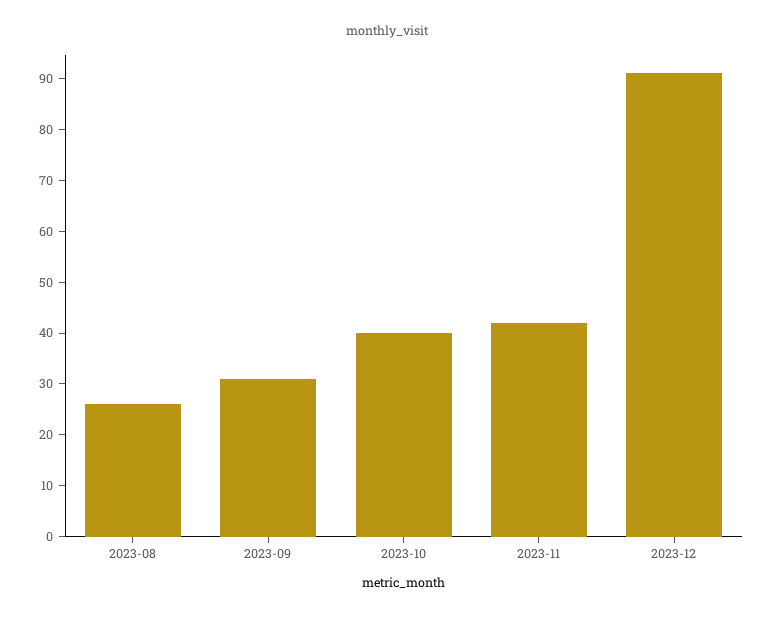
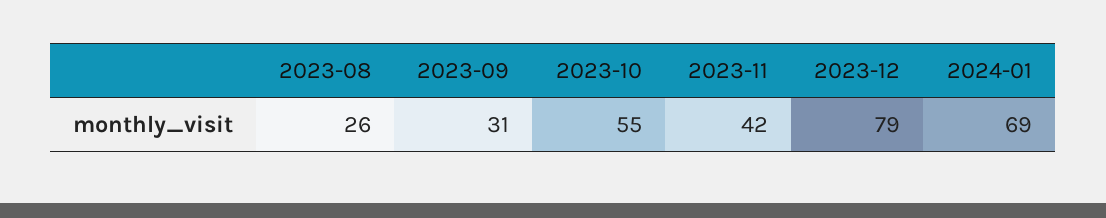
2023-10: 40 -> 55
2023-12: 90 -> 79
2024-01: none -> 69

